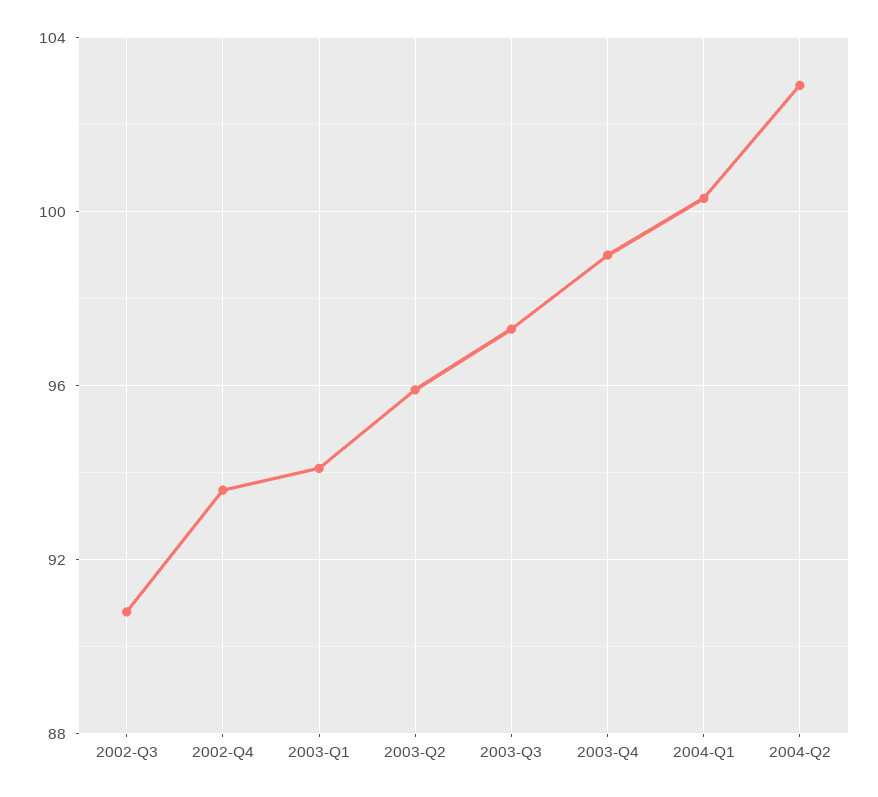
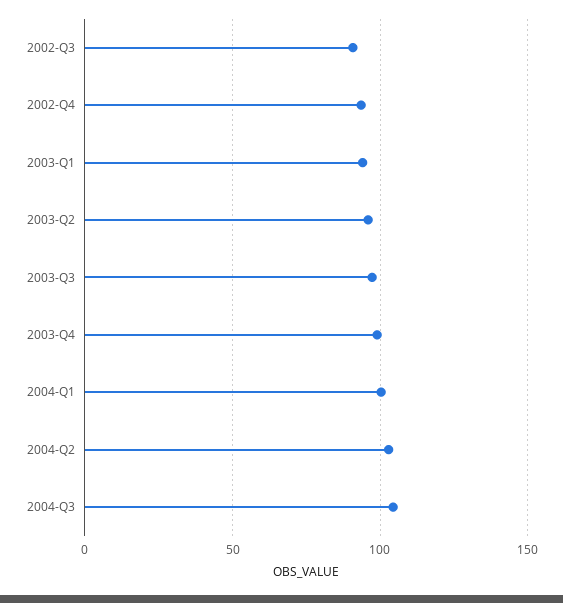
2004-Q3: none -> 105

